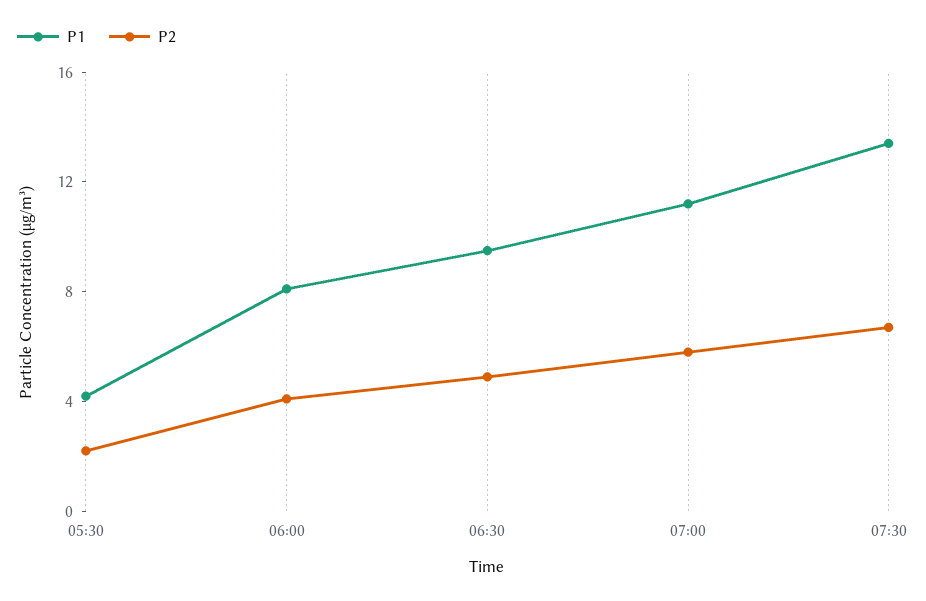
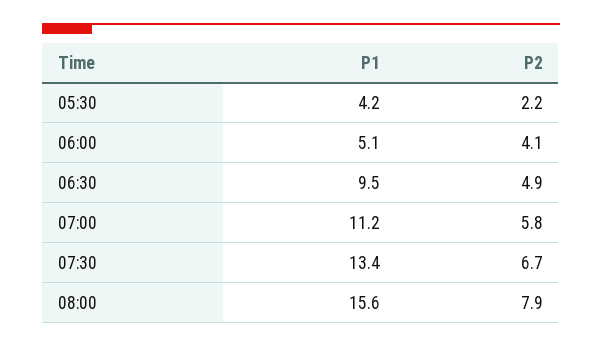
P1, 06:00: 8 -> 5.1
P1, 08:00: none -> 15.6
P2, 08:00: none -> 7.9

